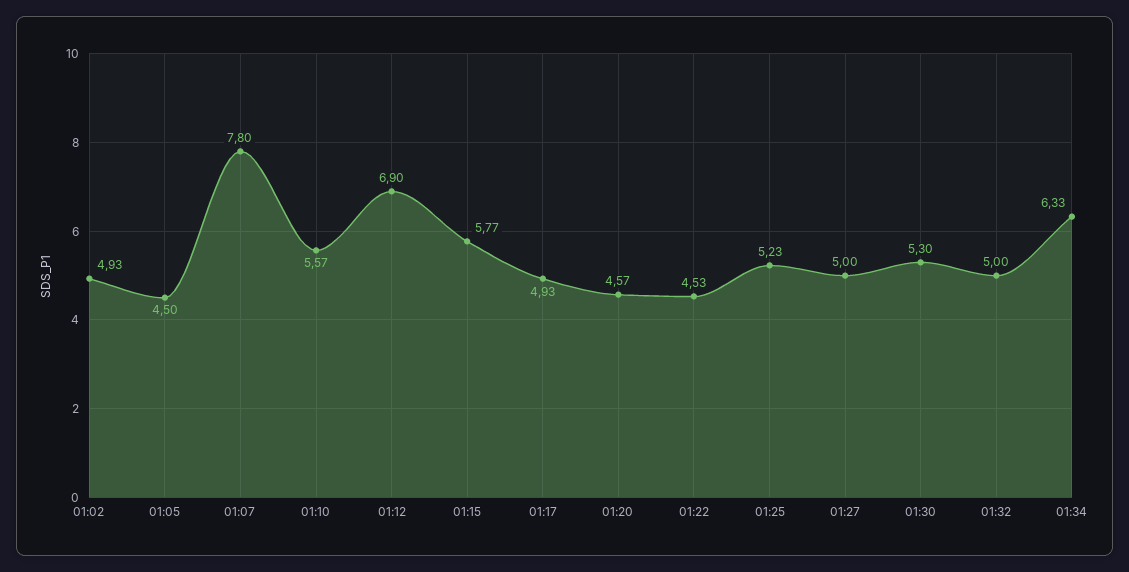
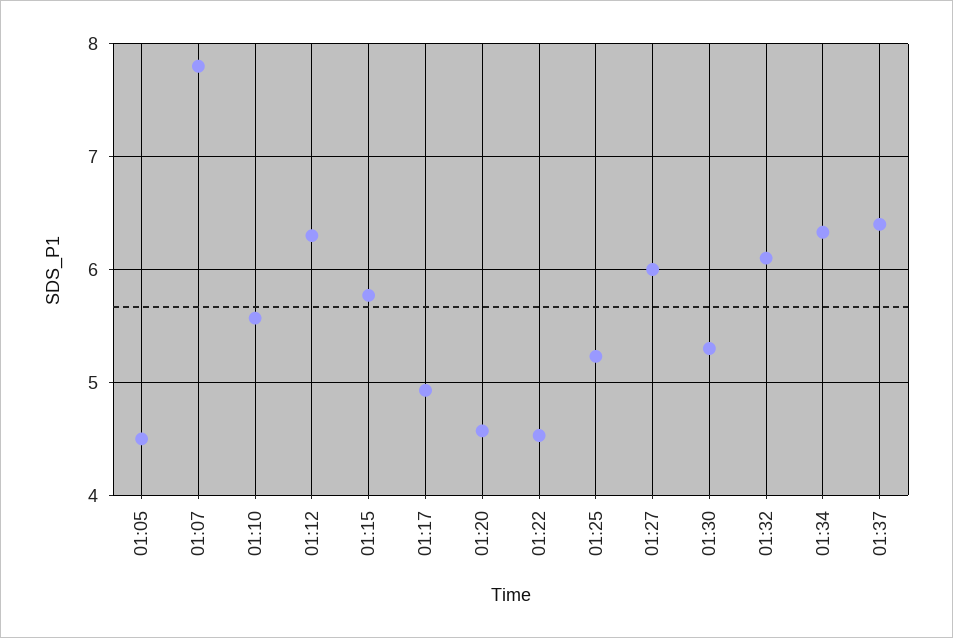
01:02: 4.93 -> none
01:12: 6.9 -> 6.3
01:27: 5 -> 6
01:32: 5 -> 6.1
01:37: none -> 6.4

